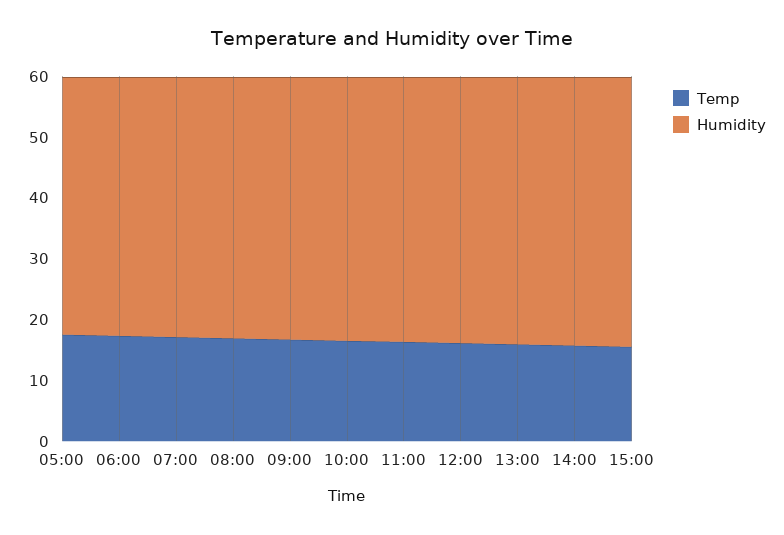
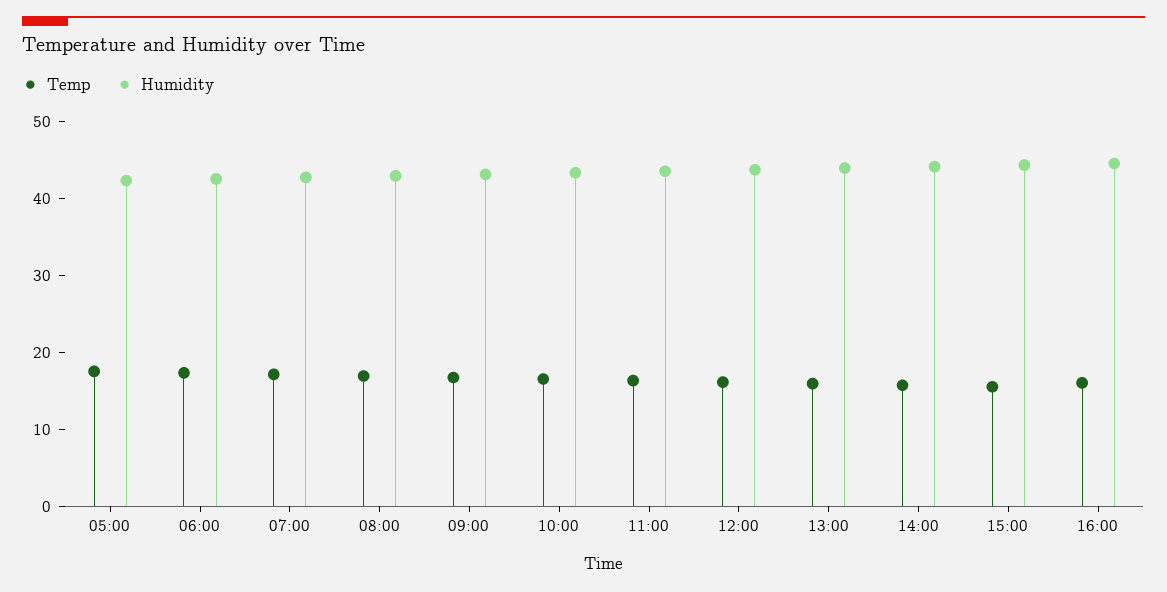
Temp, 16:00: none -> 16
Humidity, 16:00: none -> 44

